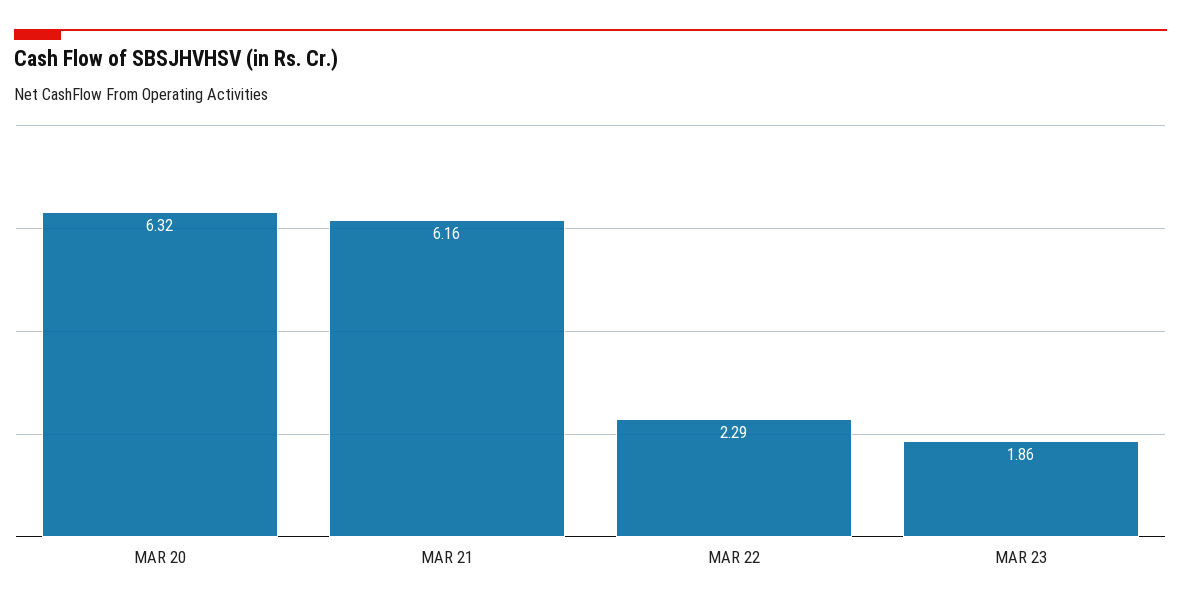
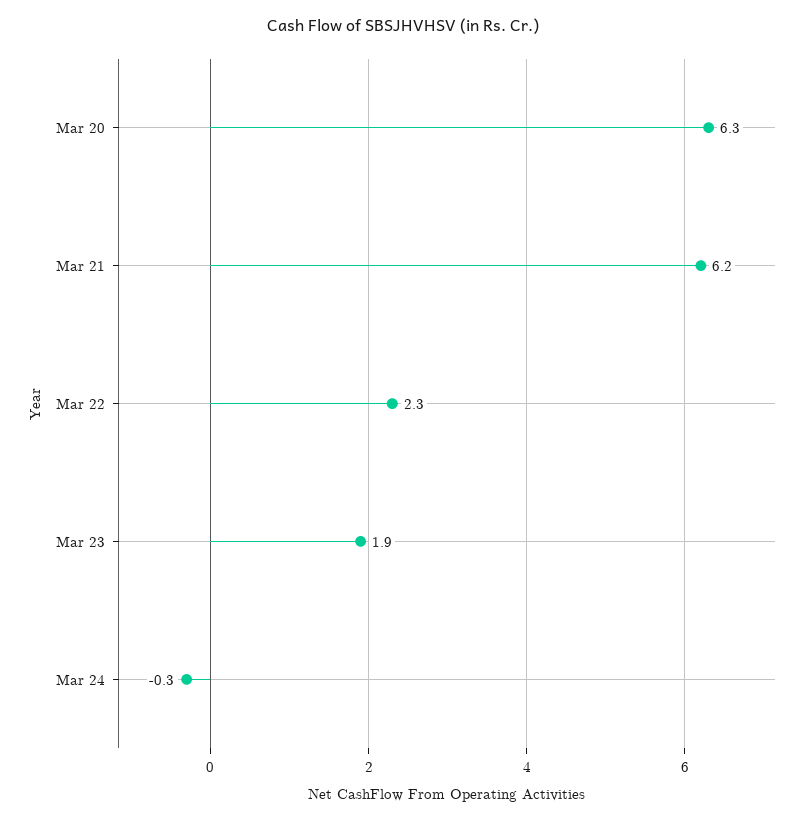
Mar 24: none -> -0.3

